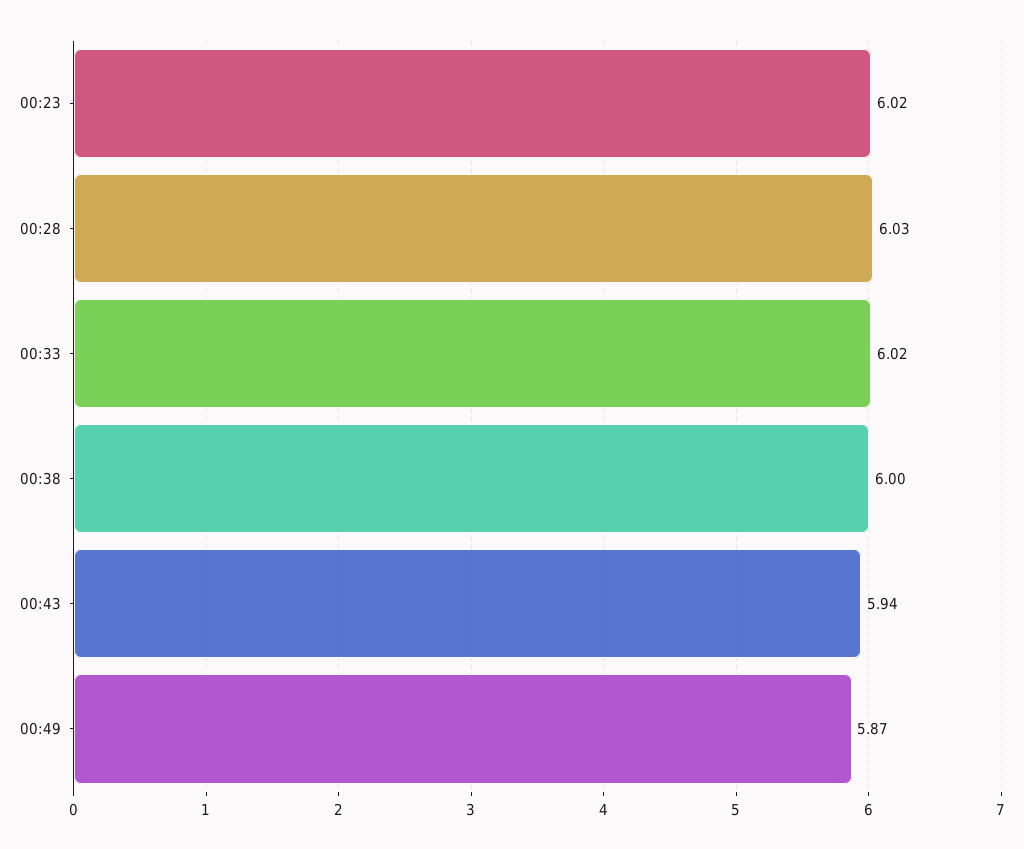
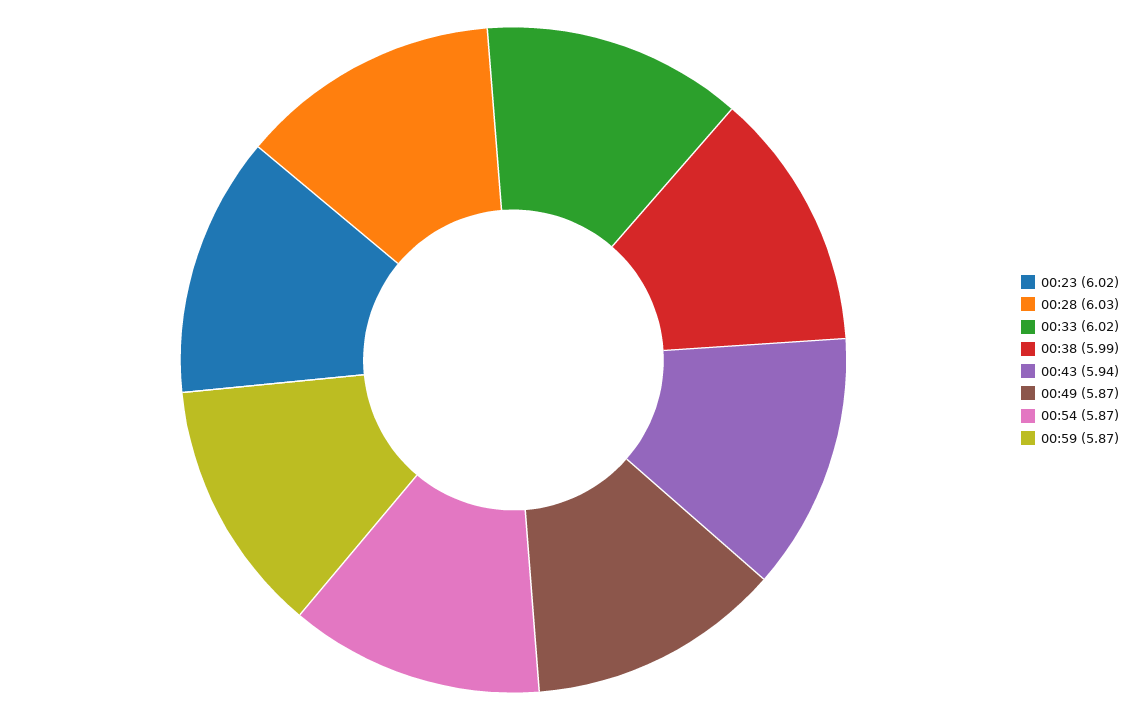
00:38: 6 -> 5.99
00:54: none -> 5.87
00:59: none -> 5.87

